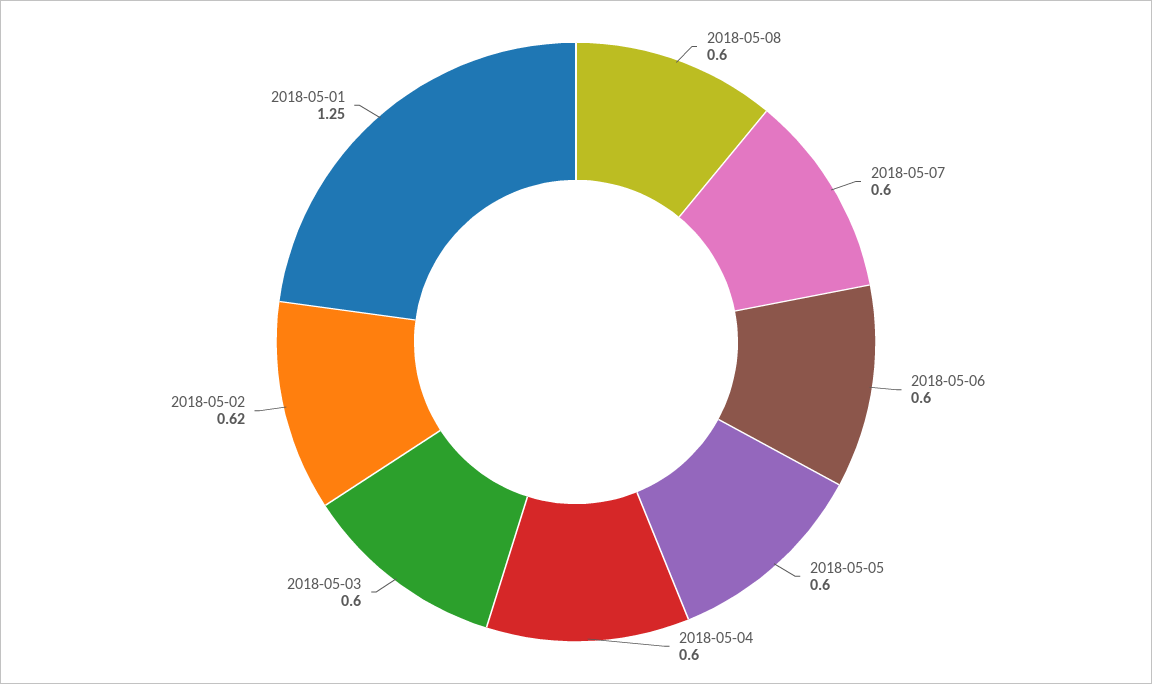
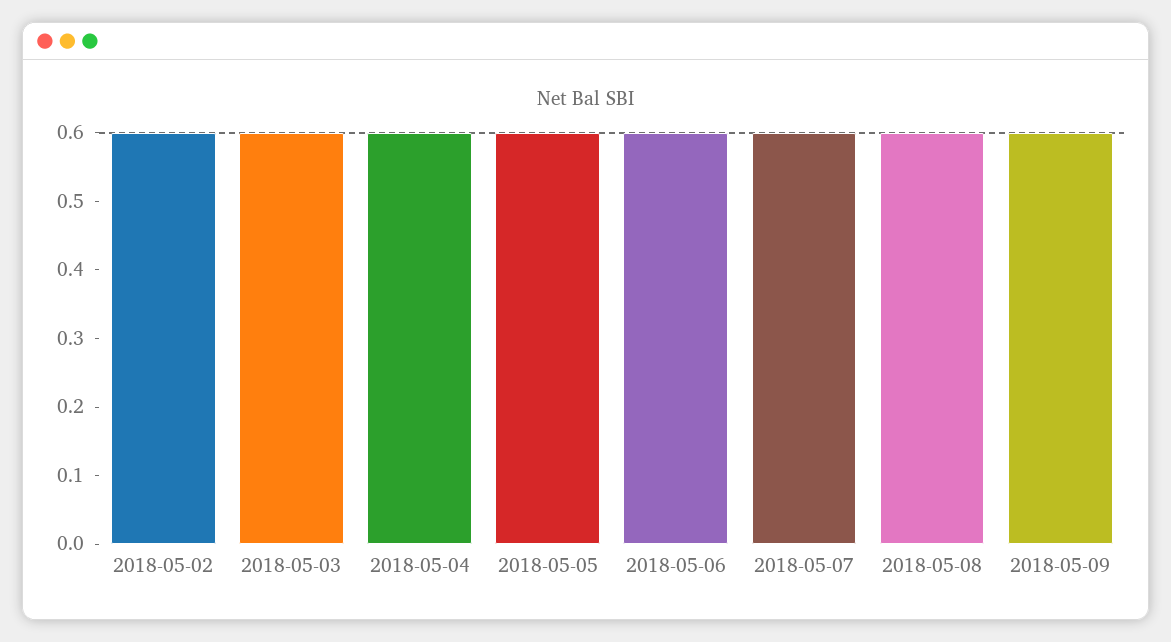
2018-05-02: 0.62 -> 0.6
2018-05-01: 1.25 -> none
2018-05-09: none -> 0.6

